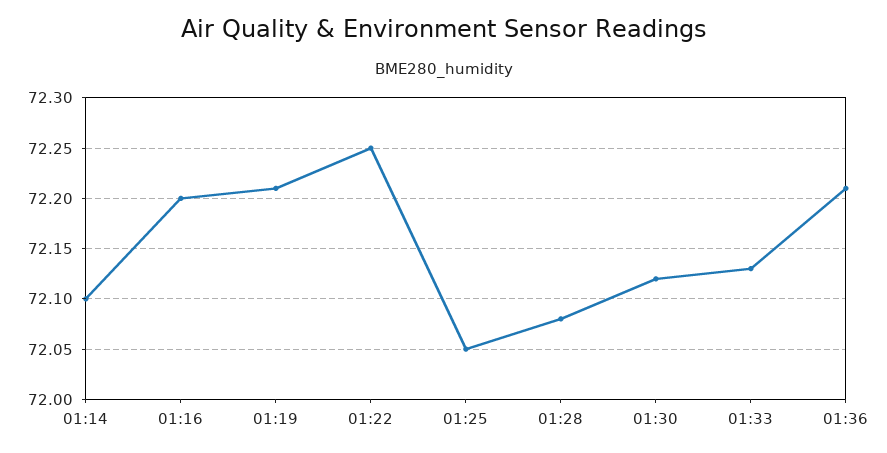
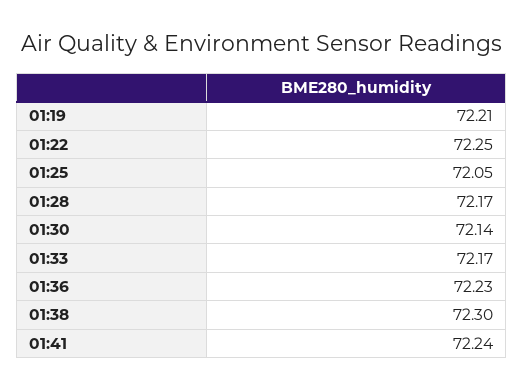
01:14: 72.1 -> none
01:16: 72.2 -> none
01:28: 72.08 -> 72.17
01:30: 72.12 -> 72.14
01:33: 72.13 -> 72.17
01:36: 72.21 -> 72.23
01:38: none -> 72.3
01:41: none -> 72.24

